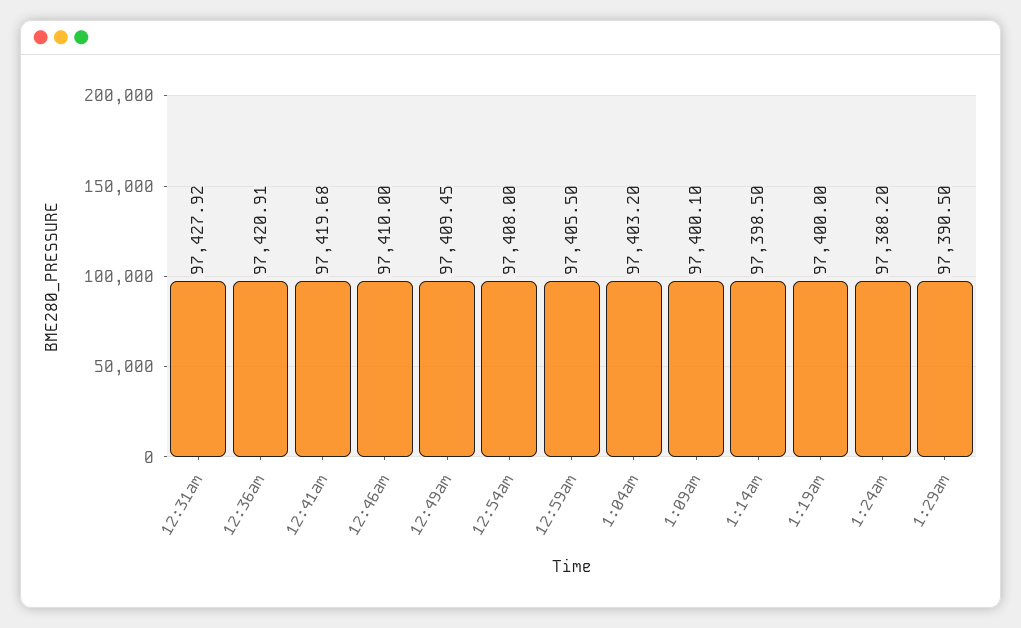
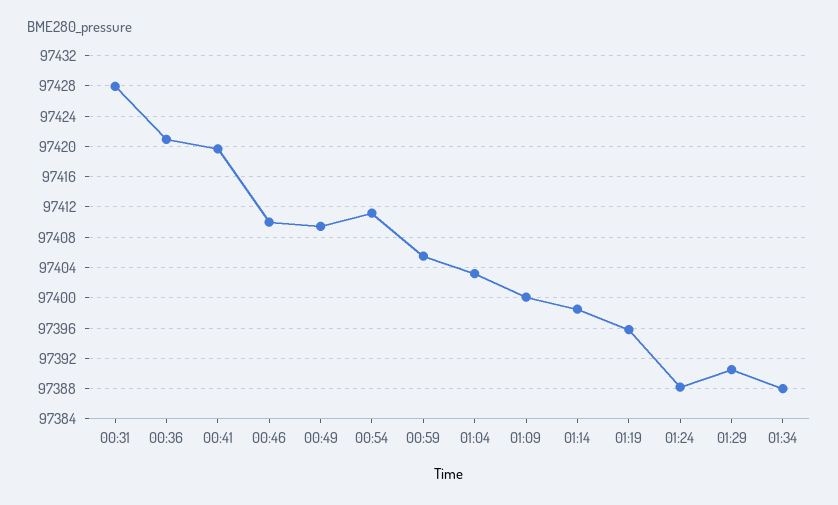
12:54am: 97408 -> 97411
1:19am: 97400 -> 97396
01:34: none -> 97388

